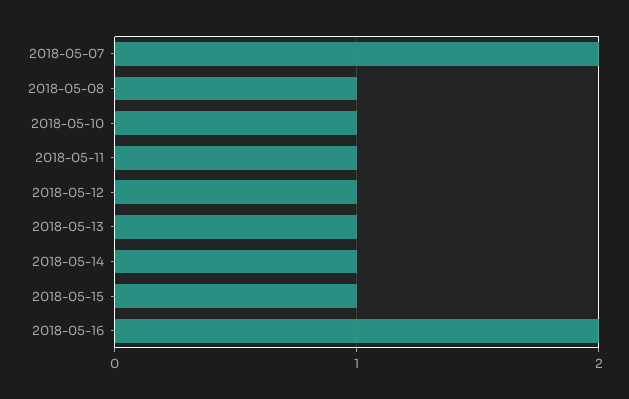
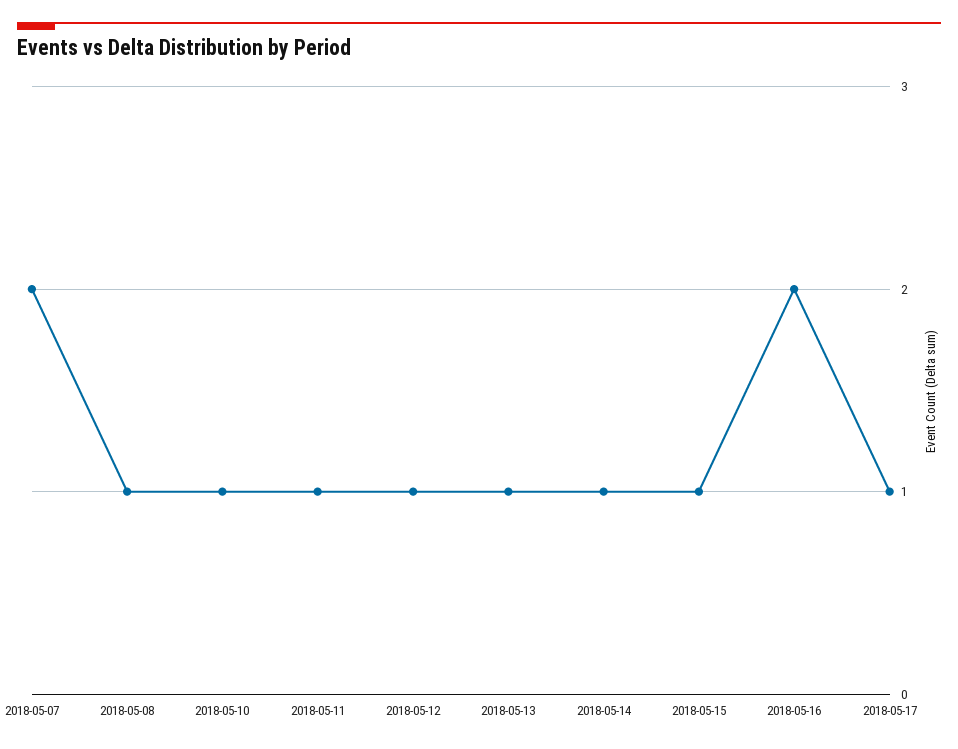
2018-05-17: none -> 1

